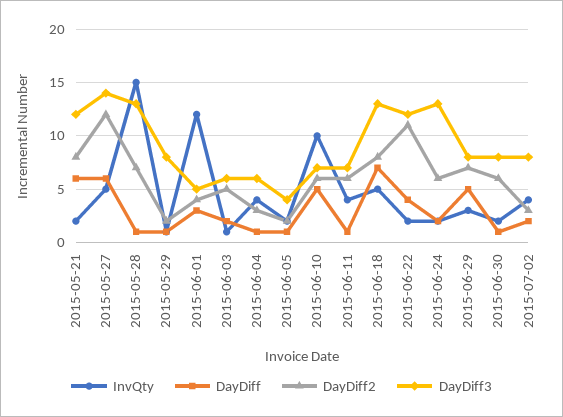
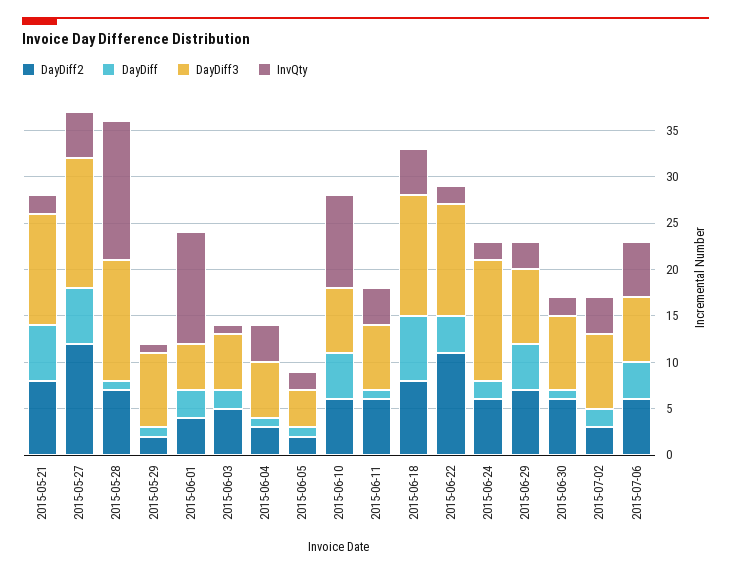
DayDiff2, 2015-07-06: none -> 6
DayDiff, 2015-07-06: none -> 4
DayDiff3, 2015-07-06: none -> 7
InvQty, 2015-07-06: none -> 6

